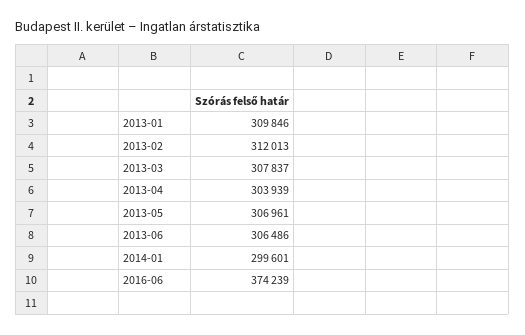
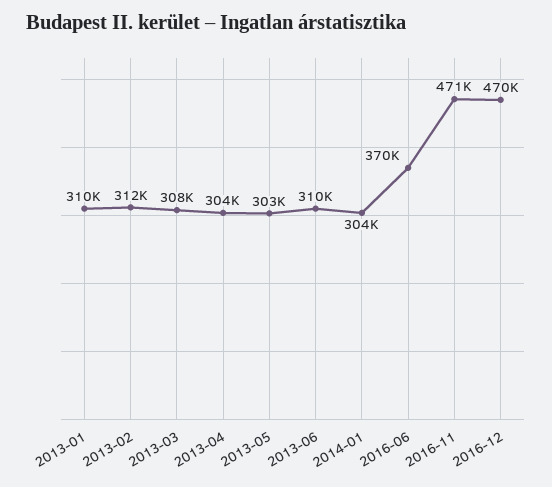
2013-05: 306961 -> 303000
2013-06: 306486 -> 310000
2014-01: 299601 -> 304000
2016-06: 374239 -> 370000
2016-11: none -> 471000
2016-12: none -> 470000

